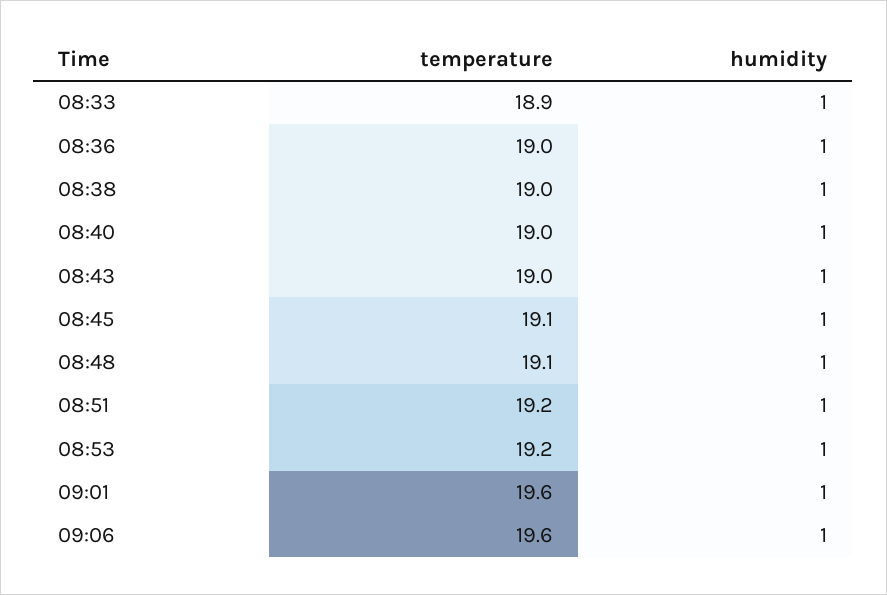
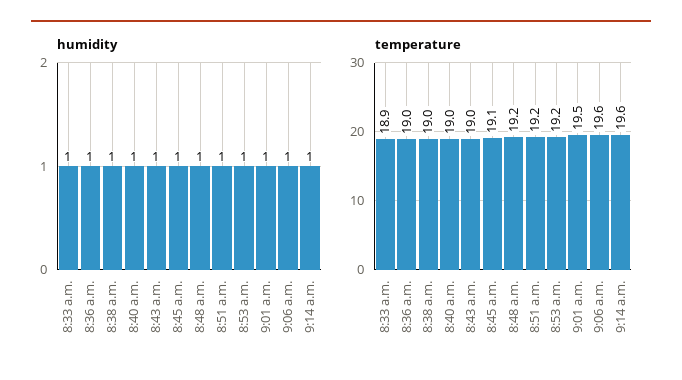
temperature, 08:48: 19.1 -> 19.2
temperature, 09:01: 19.6 -> 19.5
humidity, 9:14 a.m.: none -> 1
temperature, 9:14 a.m.: none -> 19.6

